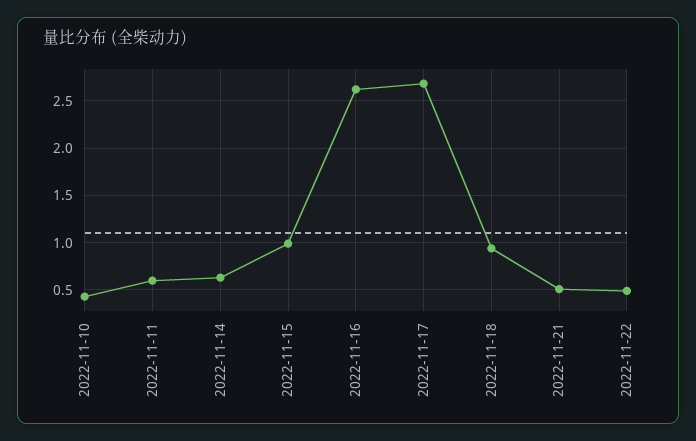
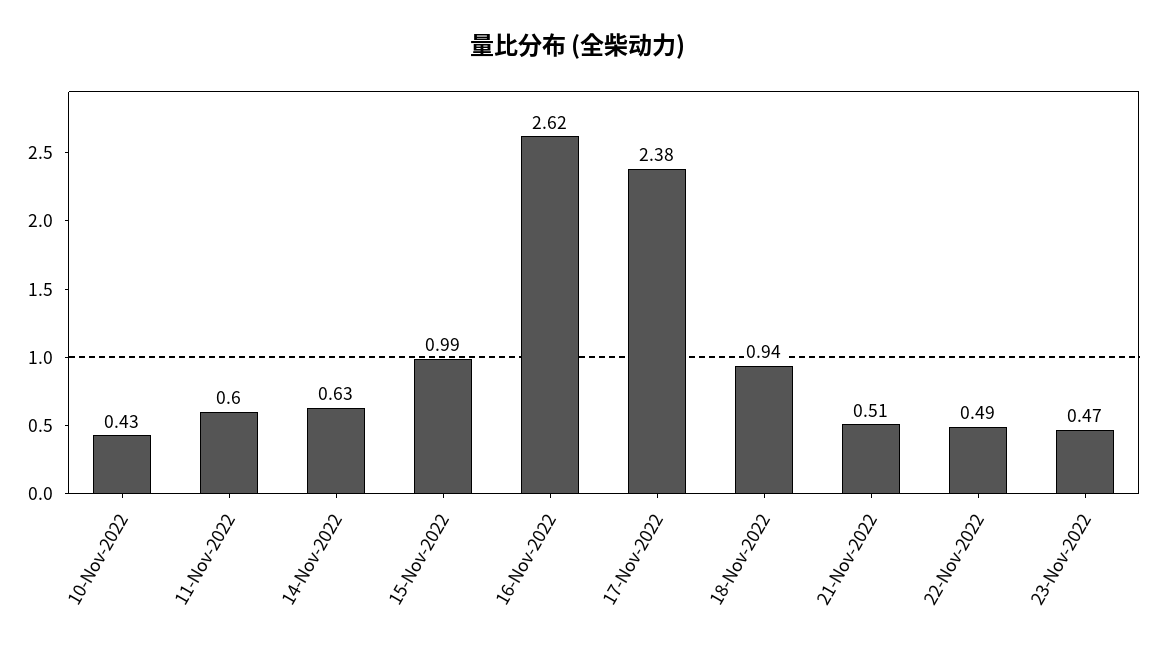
2022-11-17: 2.7 -> 2.38
23-Nov-2022: none -> 0.47

